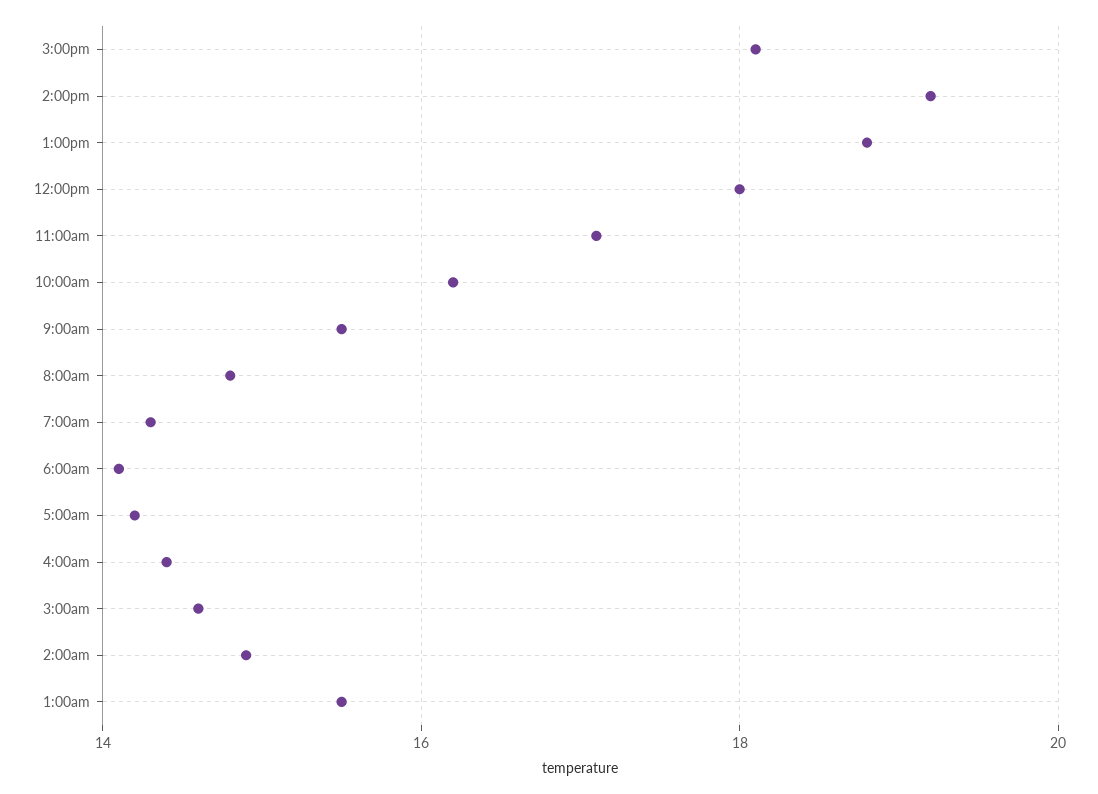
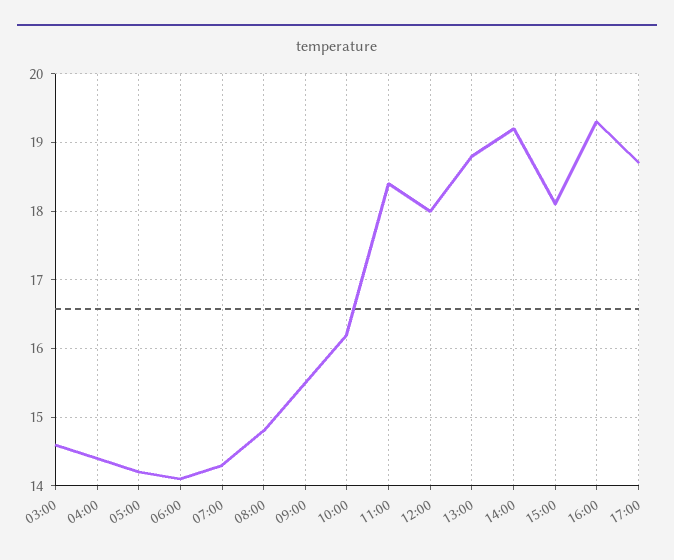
11:00am: 17 -> 18.4
2:00am: 15 -> none
1:00am: 15.5 -> none
16:00: none -> 19.3
17:00: none -> 18.7

